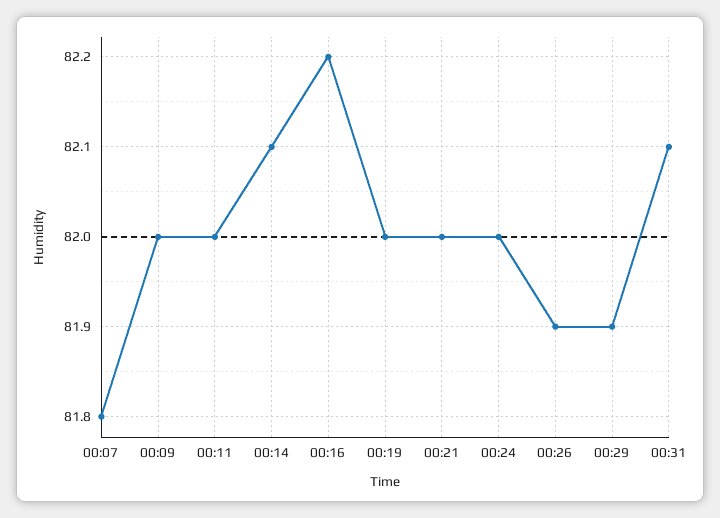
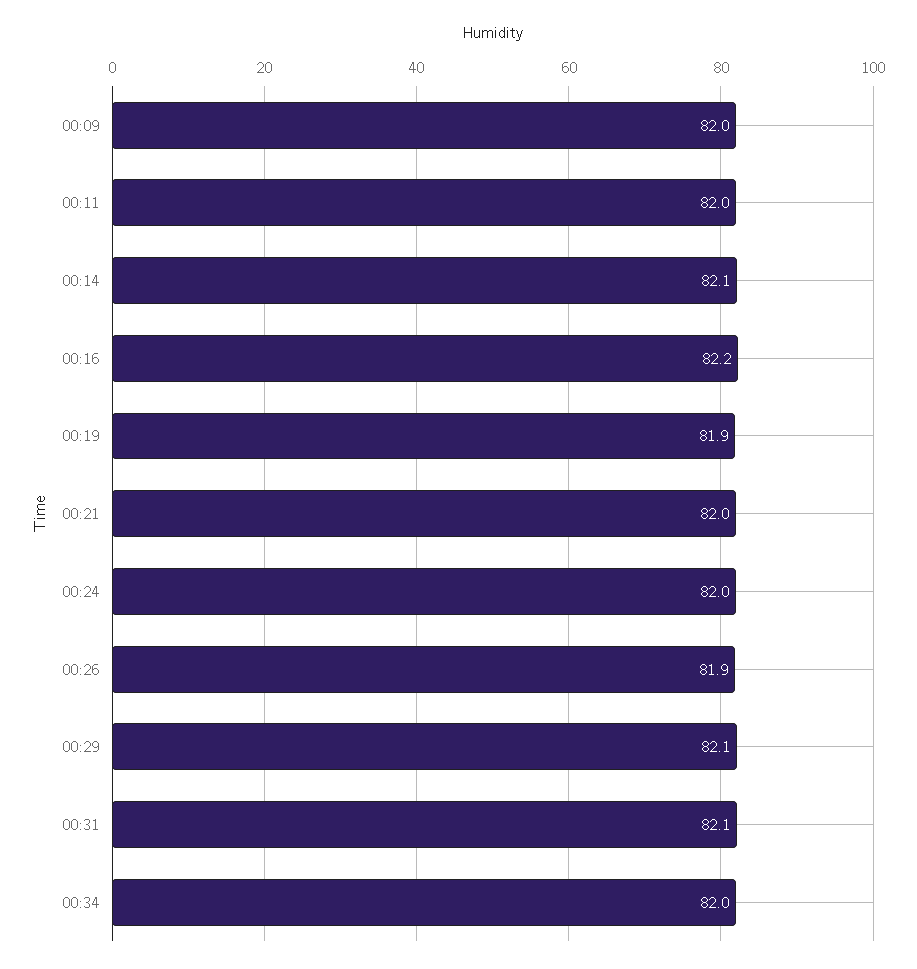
00:07: 81.8 -> none
00:19: 82 -> 81.9
00:29: 81.9 -> 82.1
00:34: none -> 82

